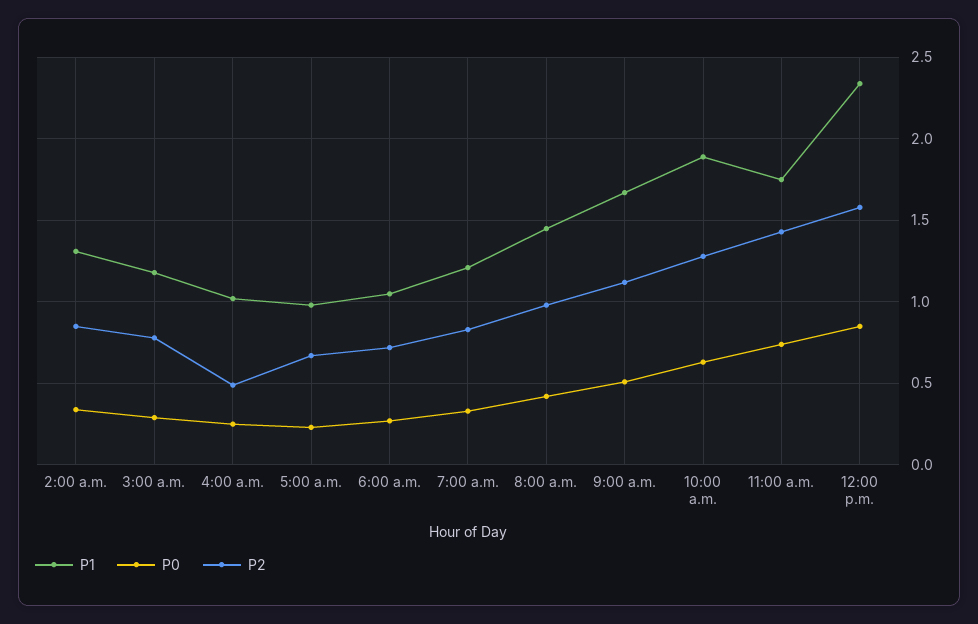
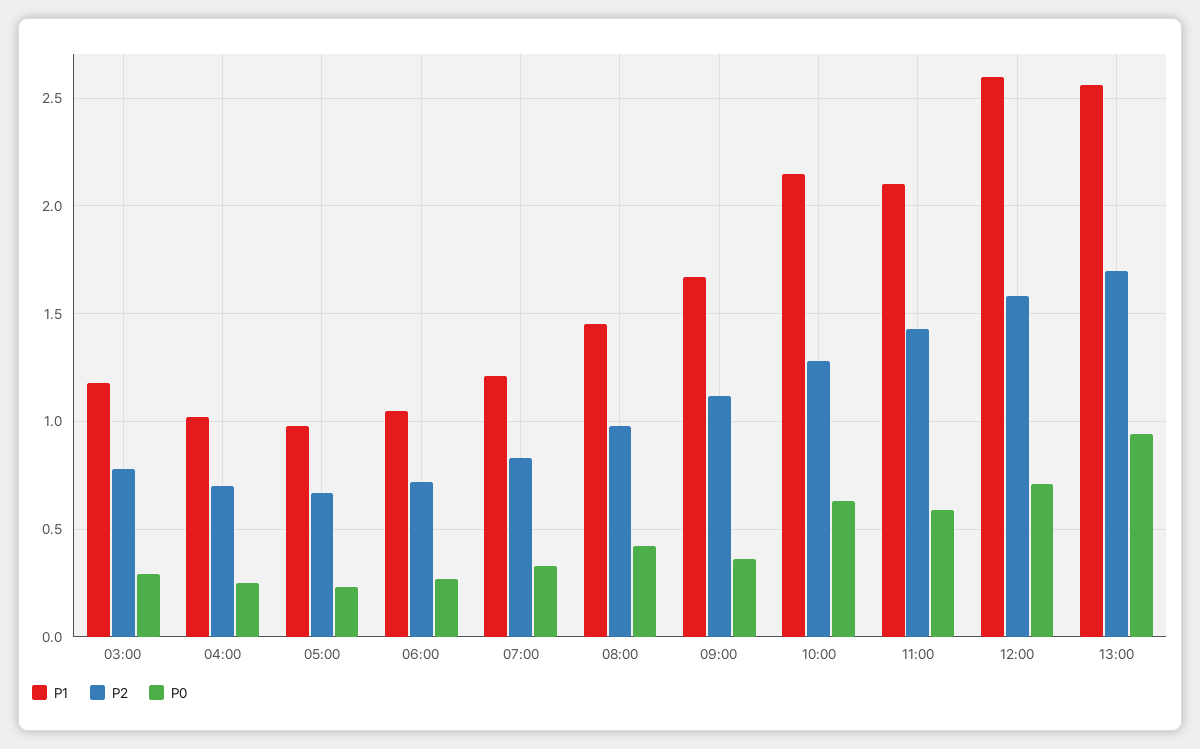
P1, 2:00 a.m.: 1.3 -> none
P0, 2:00 a.m.: 0.35 -> none
P2, 2:00 a.m.: 0.85 -> none
P2, 4:00 a.m.: 0.5 -> 0.7
P0, 9:00 a.m.: 0.5 -> 0.35
P1, 10:00 a.m.: 1.9 -> 2.15
P1, 11:00 a.m.: 1.75 -> 2.1
P0, 11:00 a.m.: 0.75 -> 0.6
P1, 12:00 p.m.: 2.35 -> 2.6
P0, 12:00 p.m.: 0.85 -> 0.7
P1, 13:00: none -> 2.55
P2, 13:00: none -> 1.7
P0, 13:00: none -> 0.95

